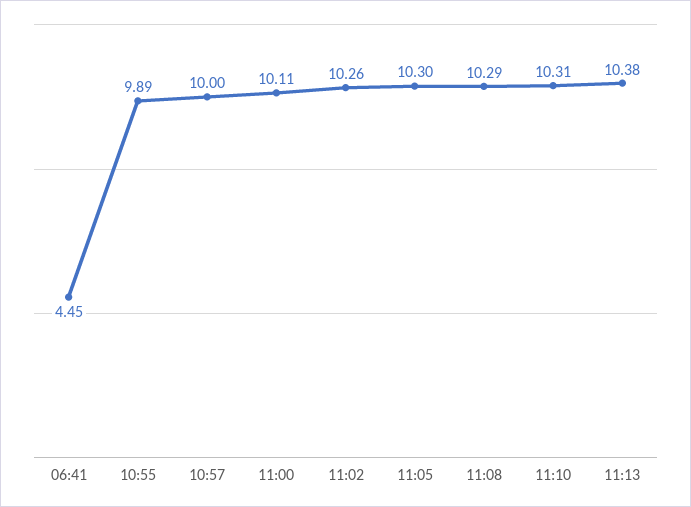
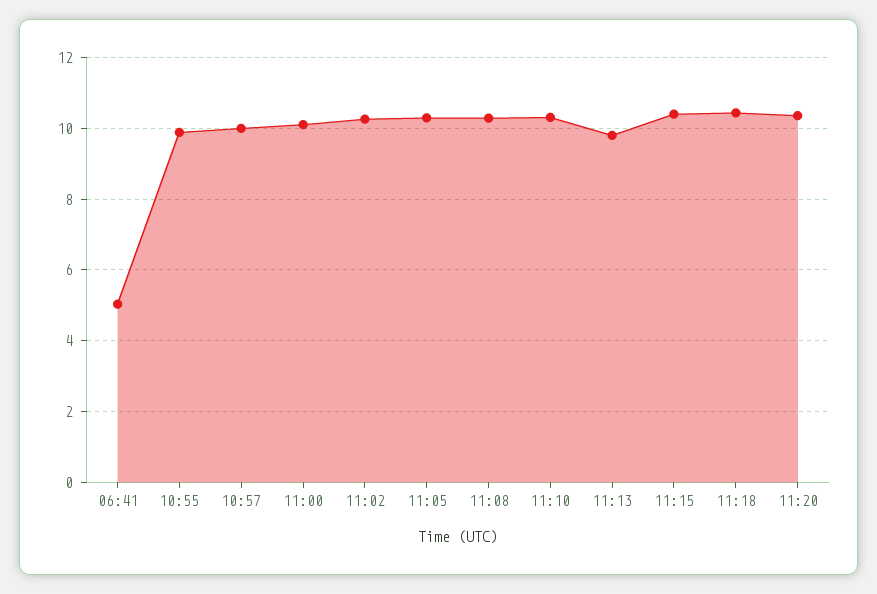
06:41: 4.45 -> 5
11:13: 10.38 -> 9.8
11:15: none -> 10.4
11:18: none -> 10.4
11:20: none -> 10.4

